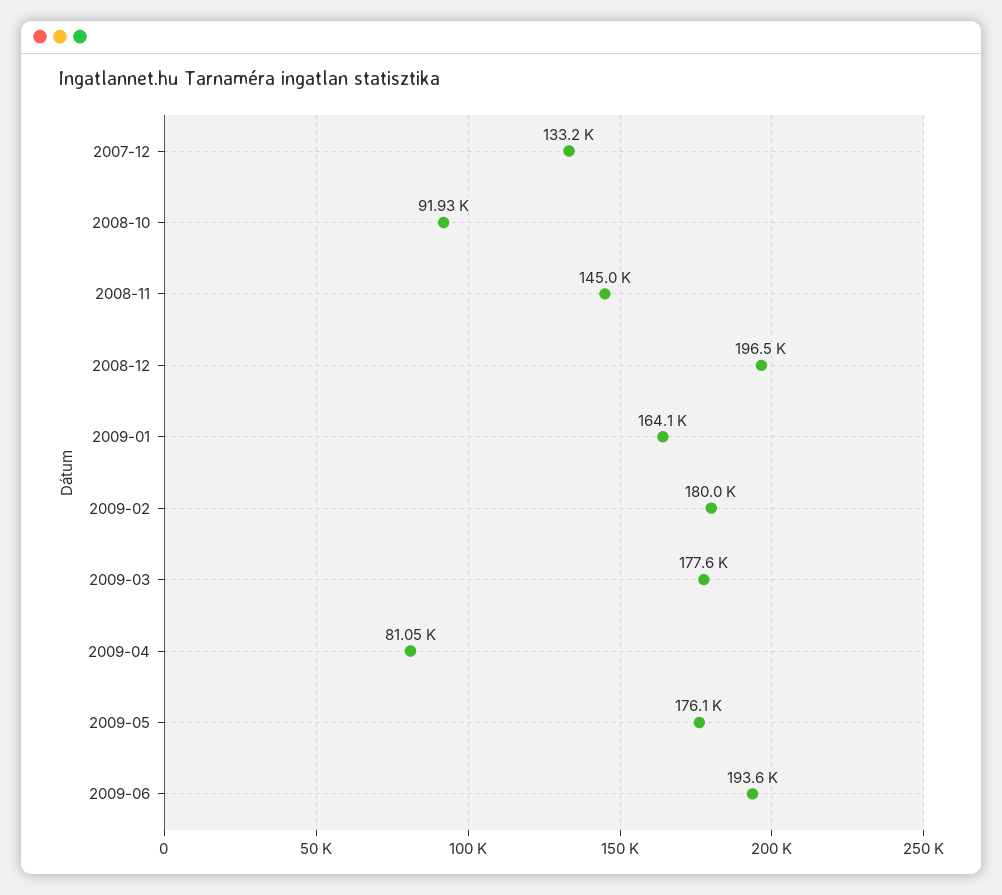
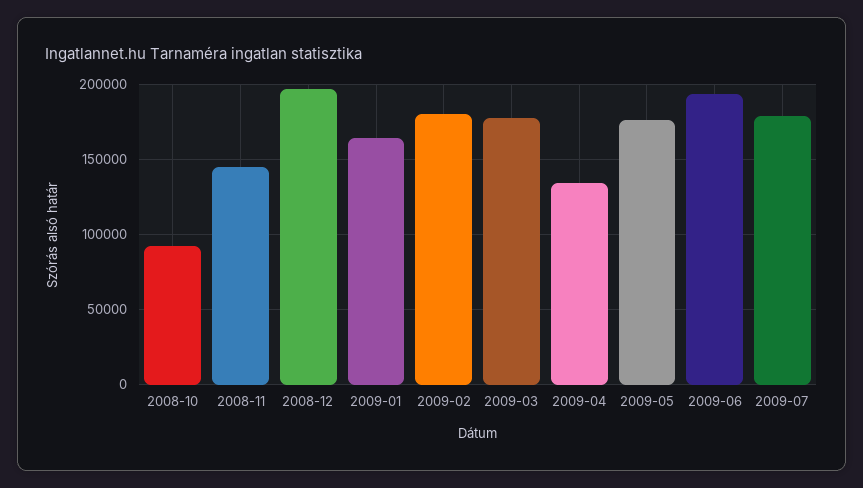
2007-12: 133200 -> none
2009-04: 81050 -> 135000
2009-07: none -> 180000

